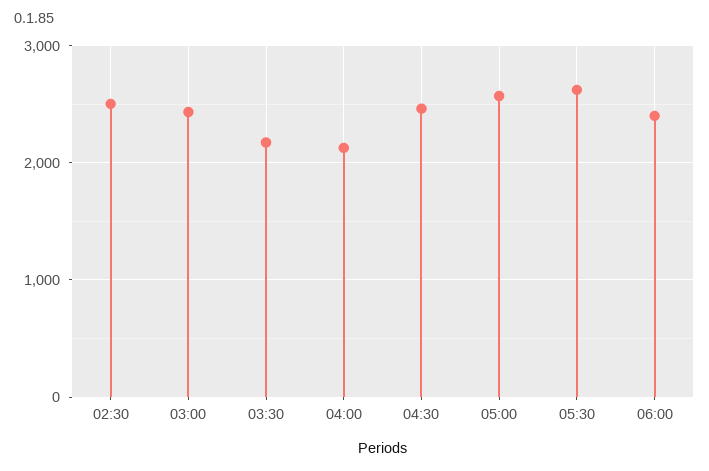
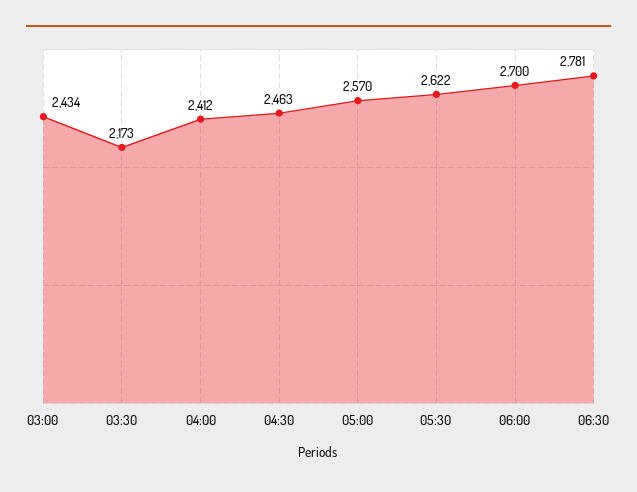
02:30: 2500 -> none
04:00: 2100 -> 2412
06:00: 2400 -> 2700
06:30: none -> 2781

